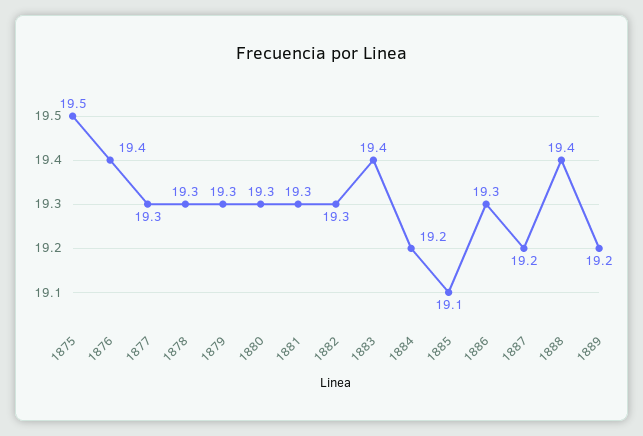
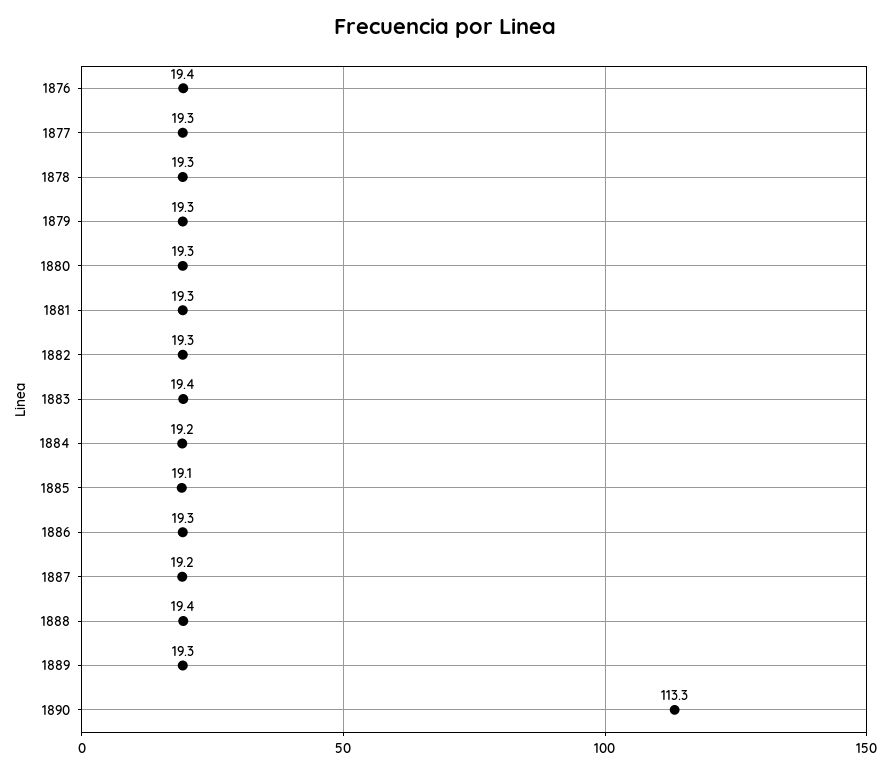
1875: 19.5 -> none
1889: 19.2 -> 19.3
1890: none -> 113.3

